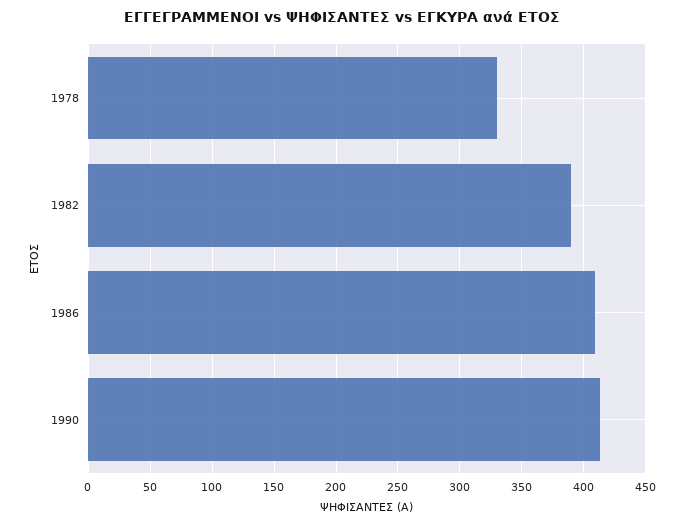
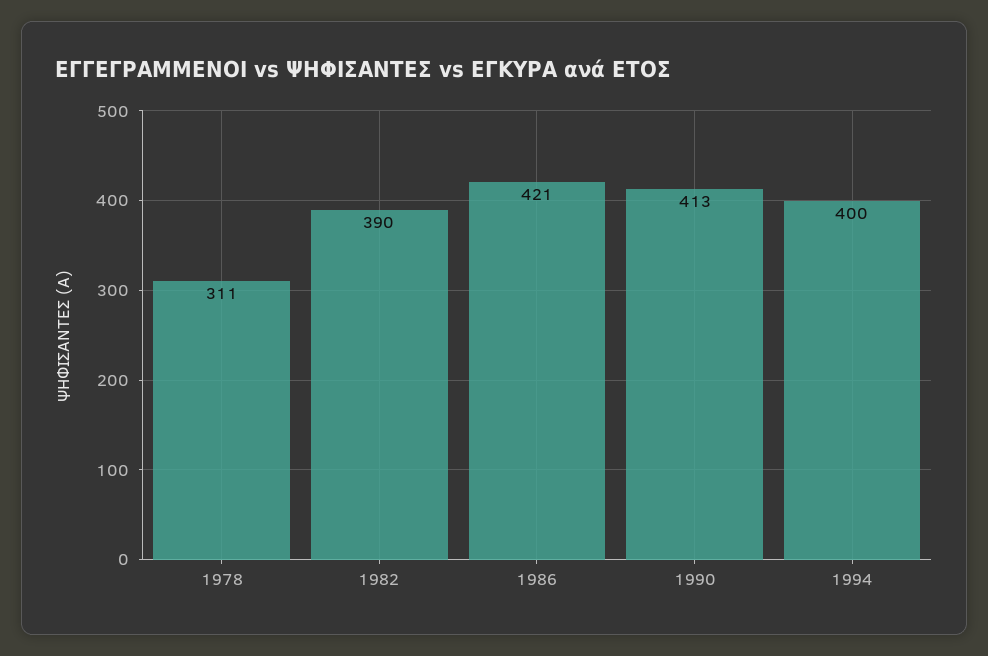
1978: 330 -> 311
1986: 410 -> 421
1994: none -> 400

